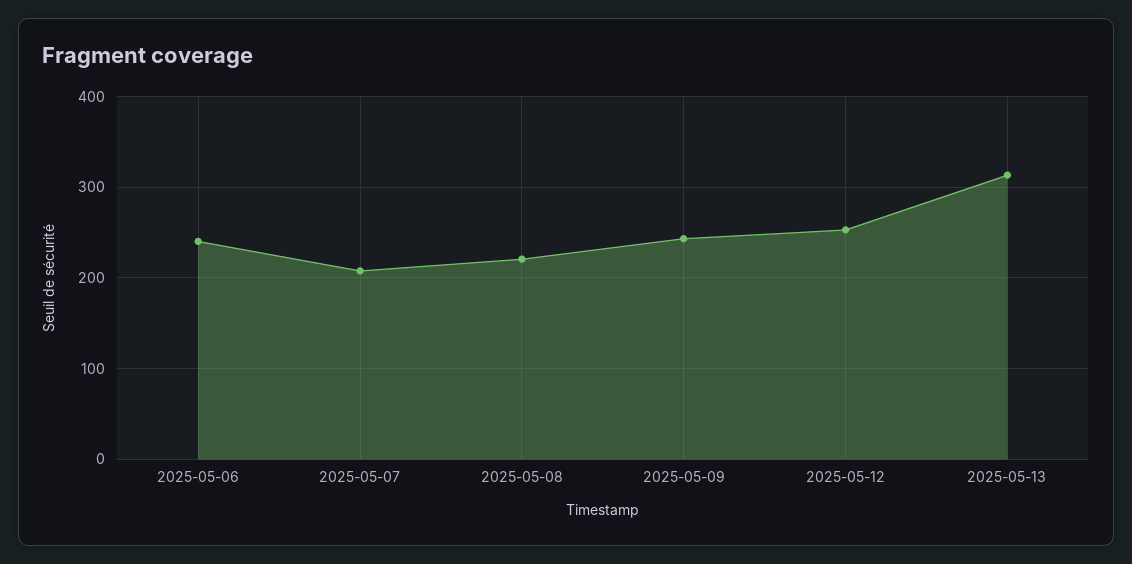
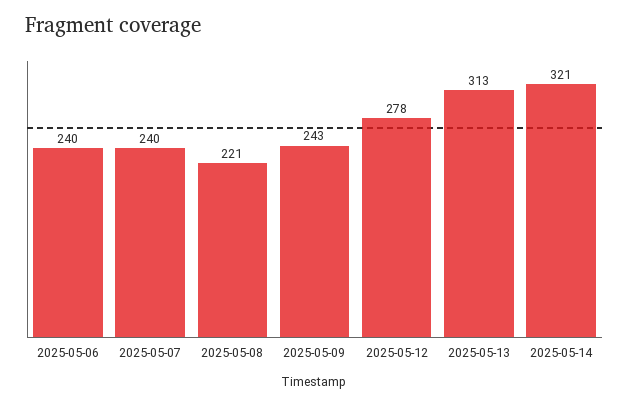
2025-05-07: 210 -> 240
2025-05-12: 250 -> 278
2025-05-14: none -> 321

